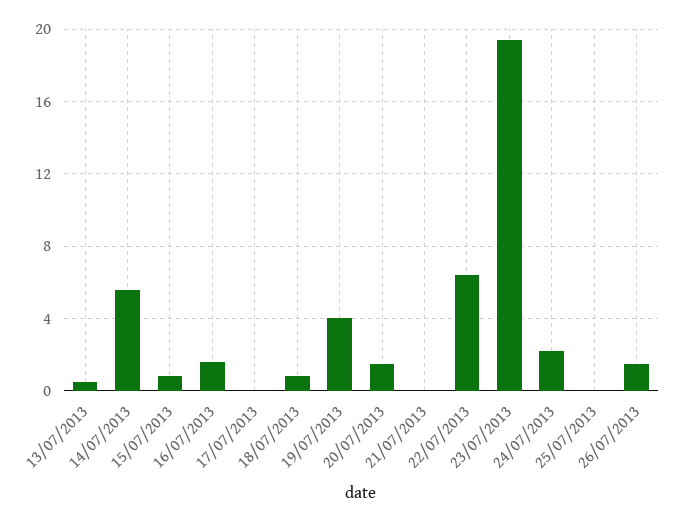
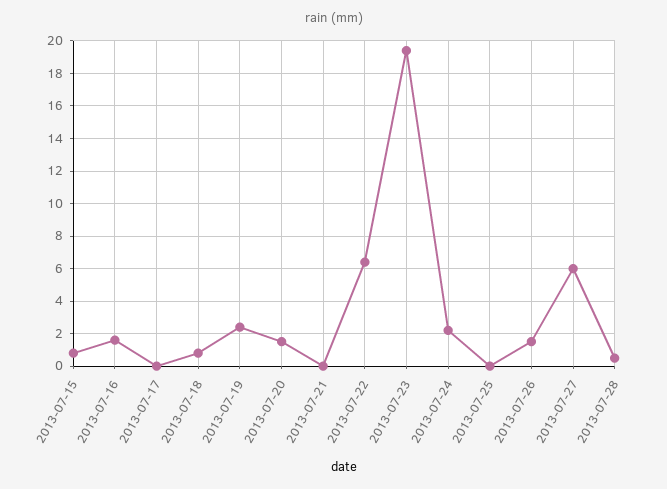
13/07/2013: 0.5 -> none
14/07/2013: 5.5 -> none
19/07/2013: 4 -> 2.5
2013-07-27: none -> 6
2013-07-28: none -> 0.5

